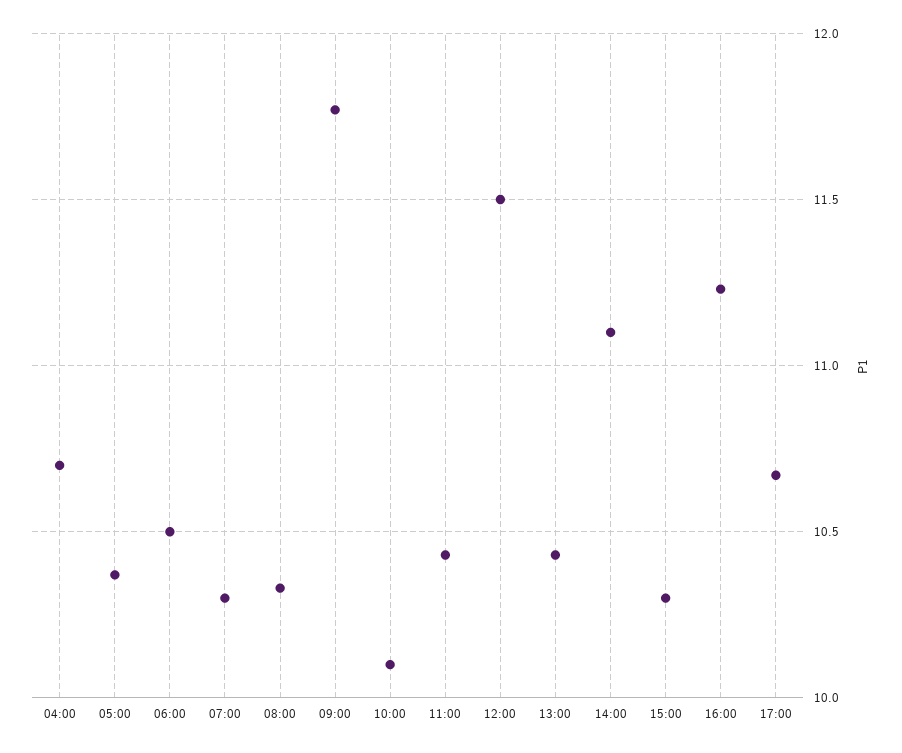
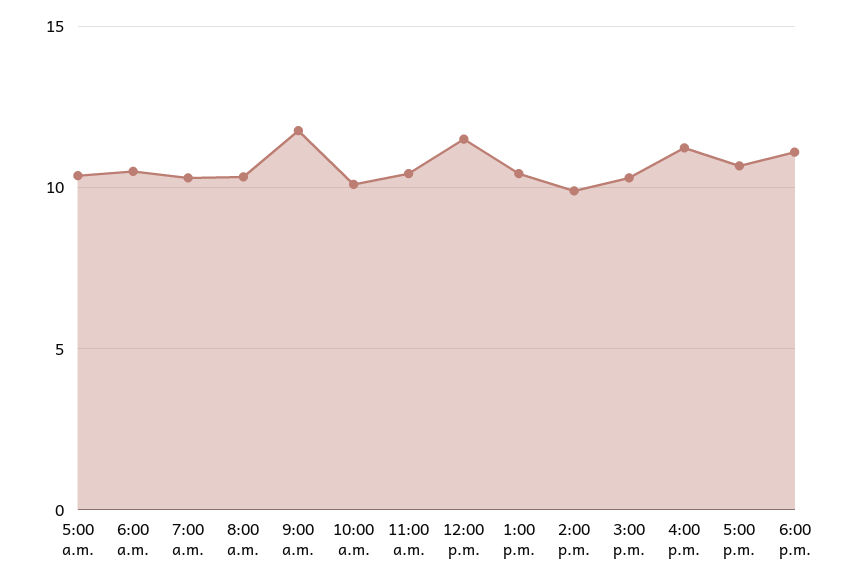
04:00: 10.7 -> none
14:00: 11.1 -> 10
6:00 p.m.: none -> 11

